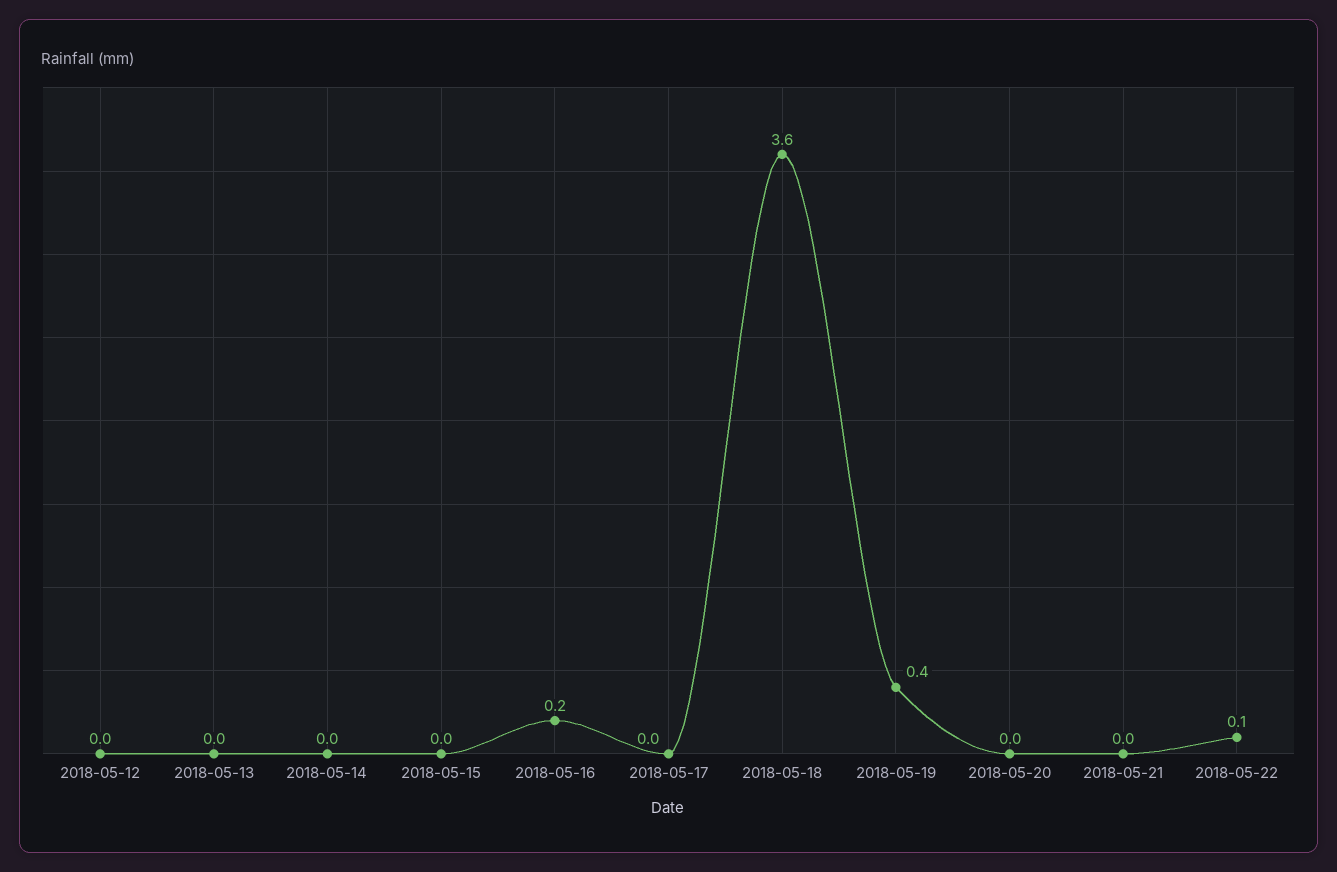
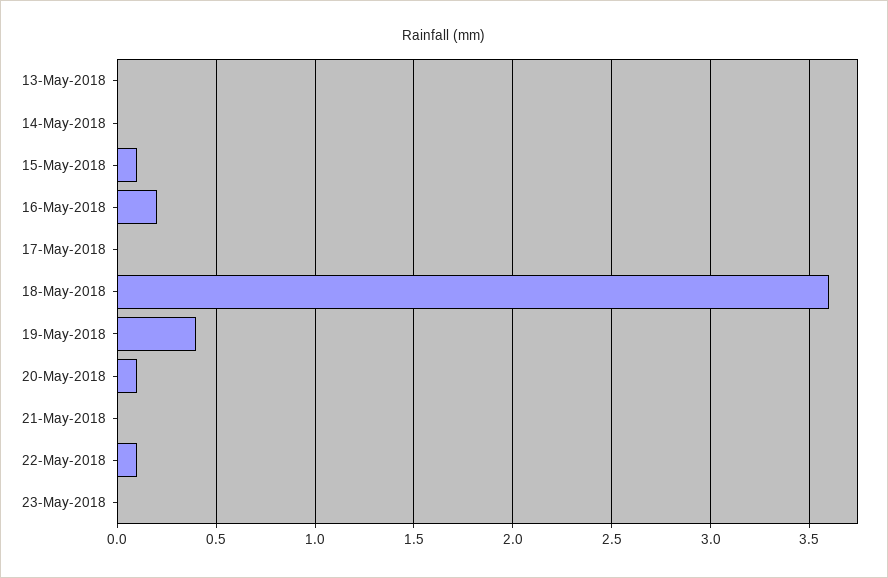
2018-05-12: 0 -> none
2018-05-15: 0 -> 0.1
2018-05-20: 0 -> 0.1
23-May-2018: none -> 0

